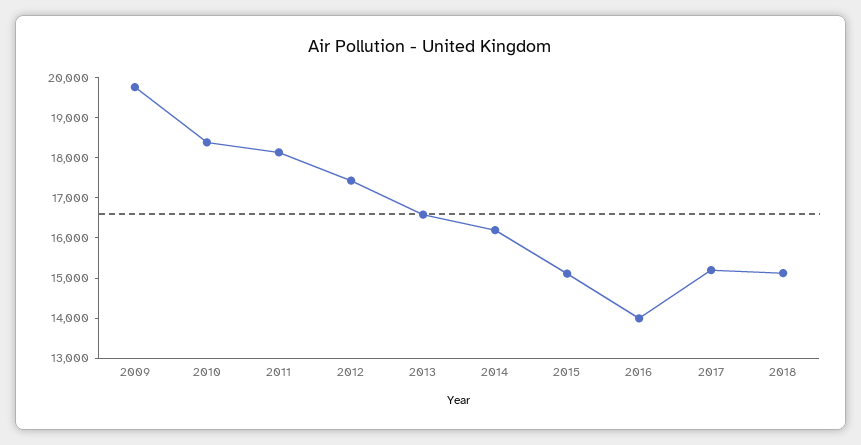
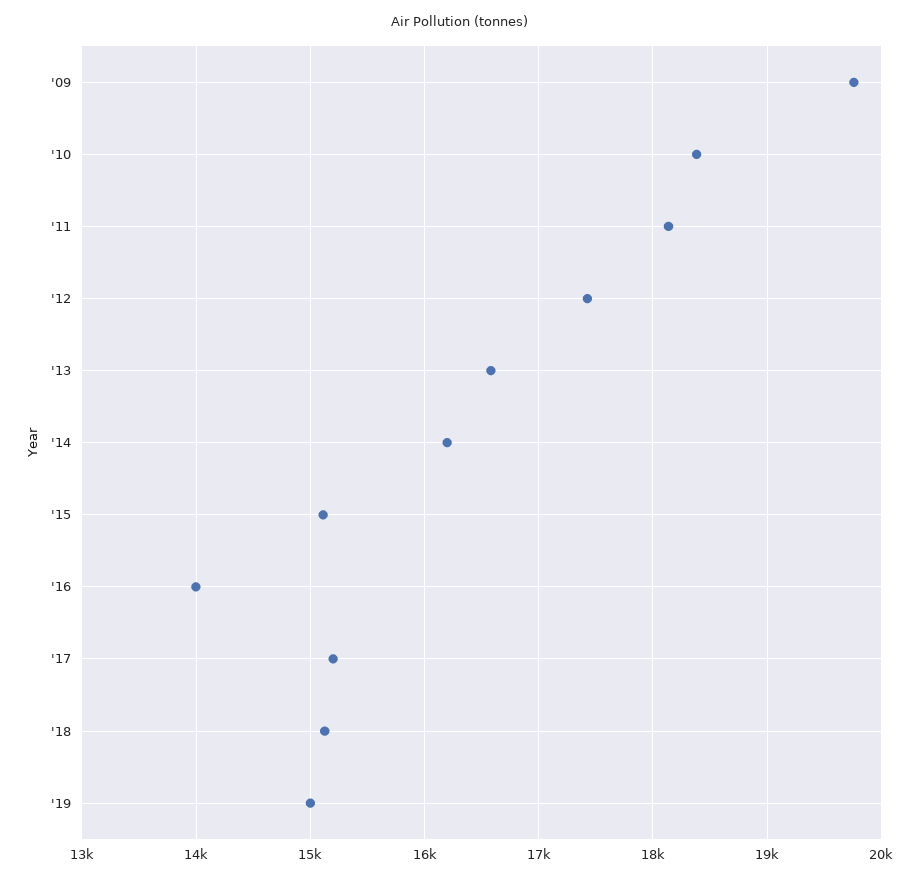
'19: none -> 15000

